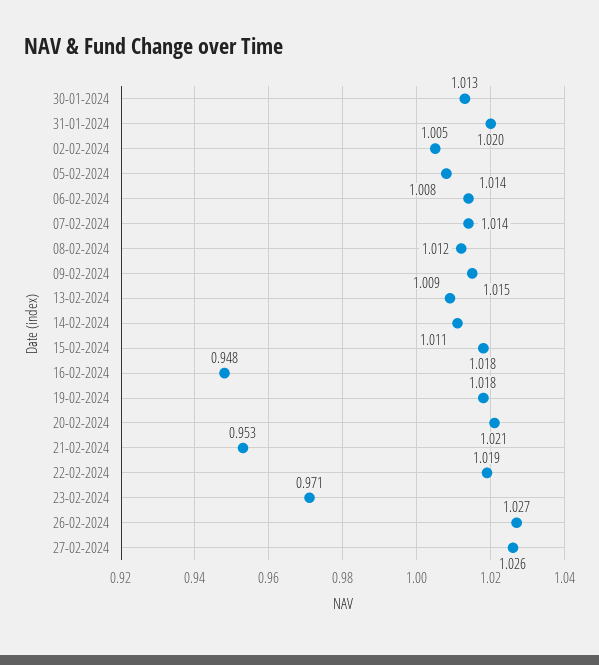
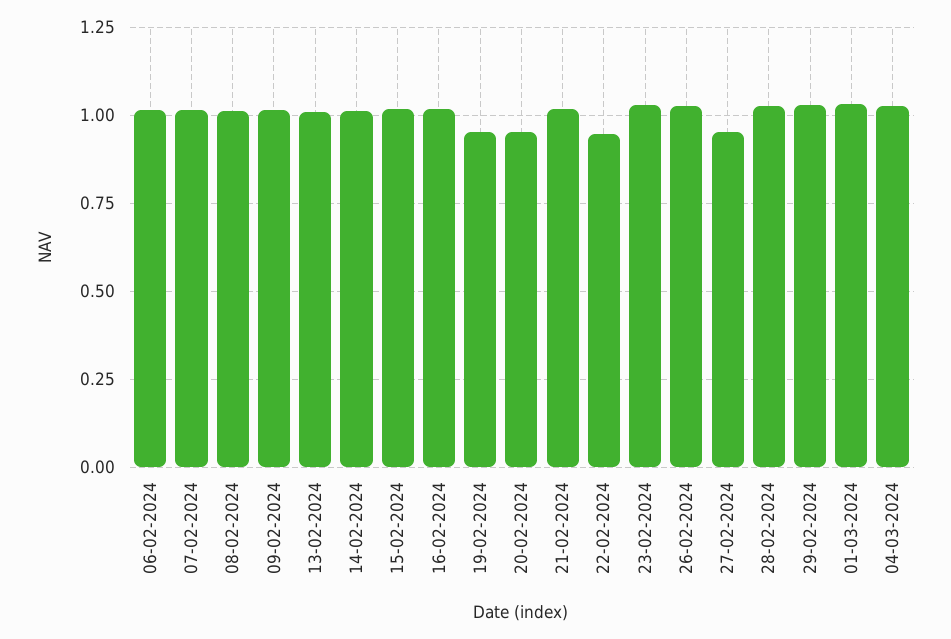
30-01-2024: 1.013 -> none
31-01-2024: 1.02 -> none
02-02-2024: 1.005 -> none
05-02-2024: 1.008 -> none
16-02-2024: 0.948 -> 1.025
19-02-2024: 1.018 -> 0.95
20-02-2024: 1.021 -> 0.95
21-02-2024: 0.953 -> 1.025
22-02-2024: 1.019 -> 0.95
23-02-2024: 0.971 -> 1.025
27-02-2024: 1.026 -> 0.95
28-02-2024: none -> 1.025
29-02-2024: none -> 1.025
01-03-2024: none -> 1.025
04-03-2024: none -> 1.025

